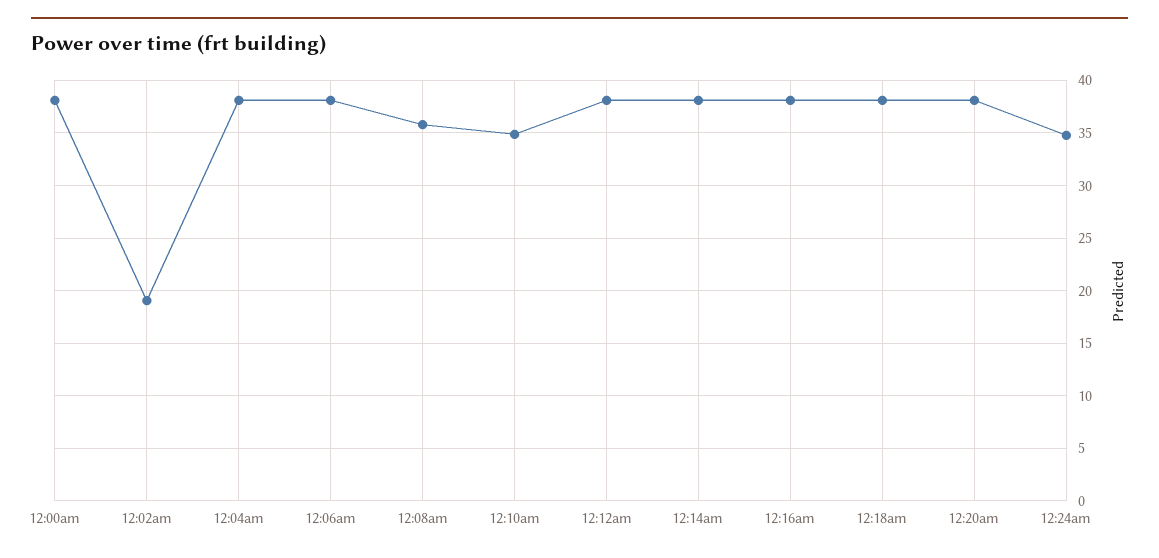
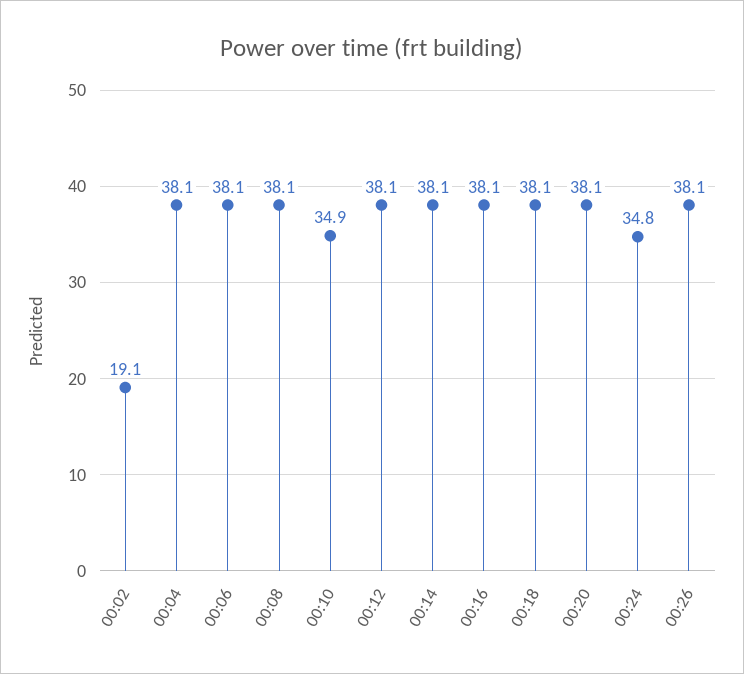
12:00am: 38 -> none
12:08am: 36 -> 38.1
00:26: none -> 38.1

